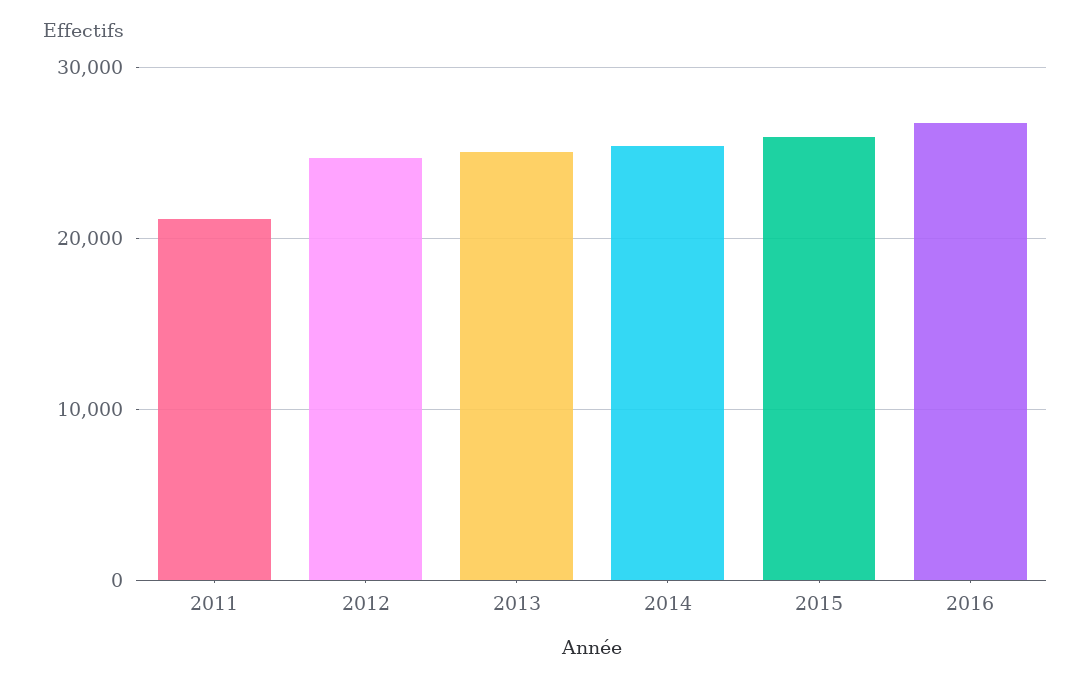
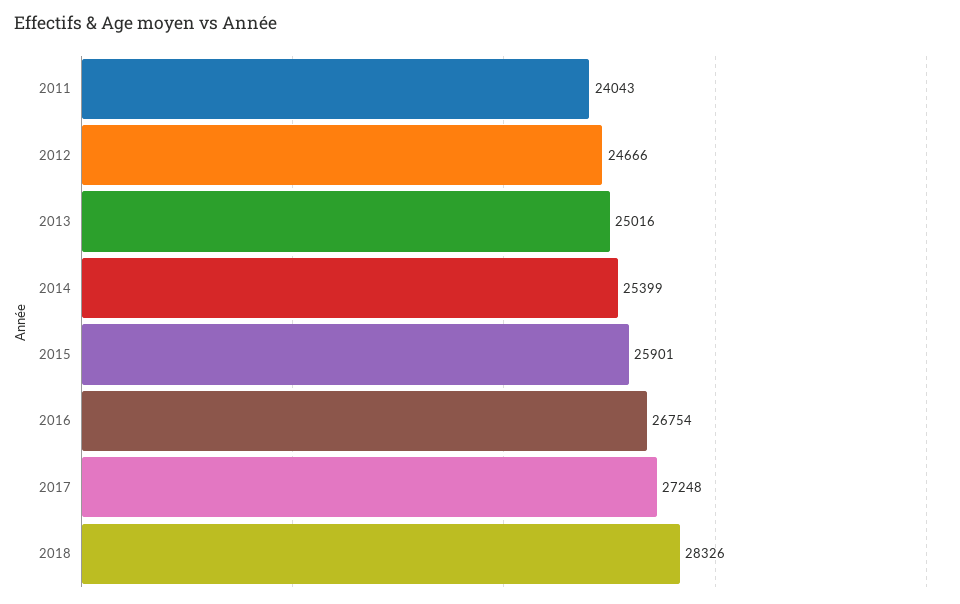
2011: 21000 -> 24043
2017: none -> 27248
2018: none -> 28326

